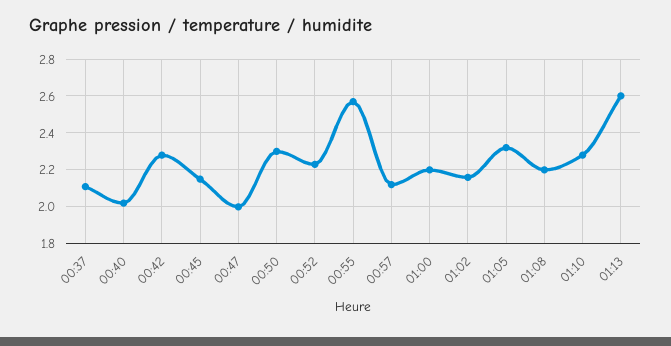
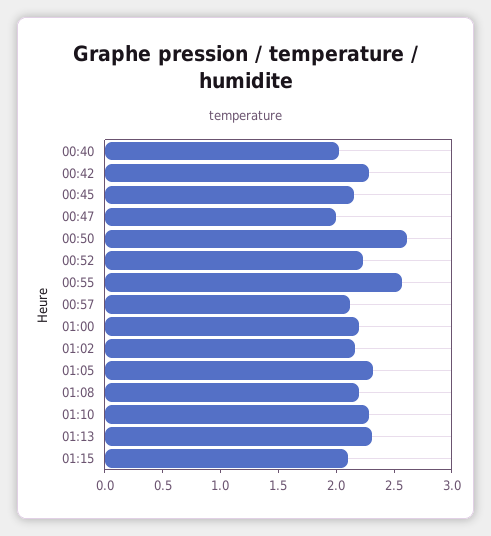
00:37: 2.1 -> none
00:50: 2.3 -> 2.6
01:13: 2.6 -> 2.3
01:15: none -> 2.1

